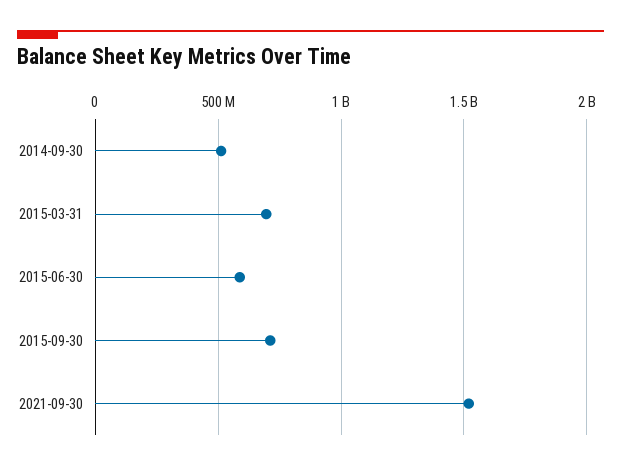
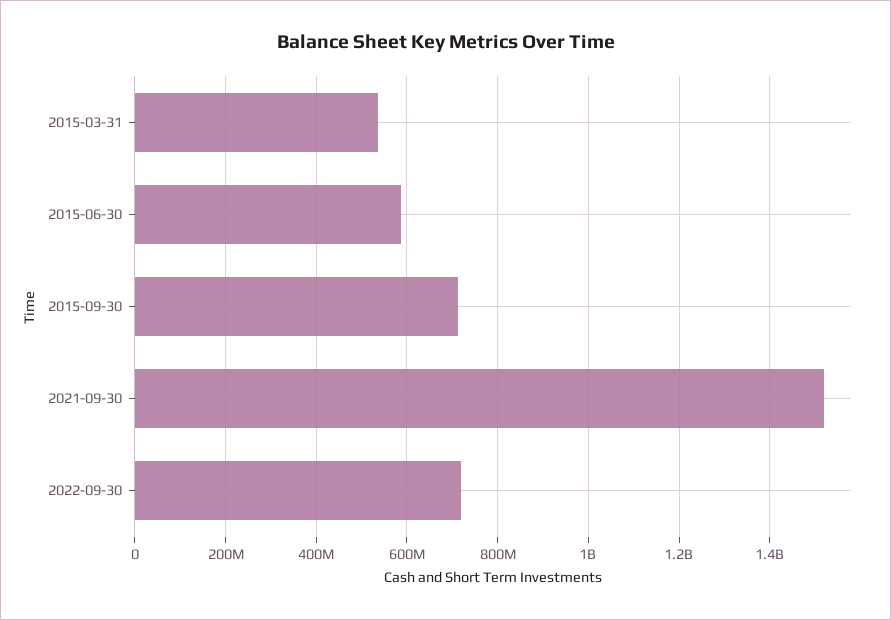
2014-09-30: 500000000 -> none
2015-03-31: 700000000 -> 540000000
2022-09-30: none -> 720000000

